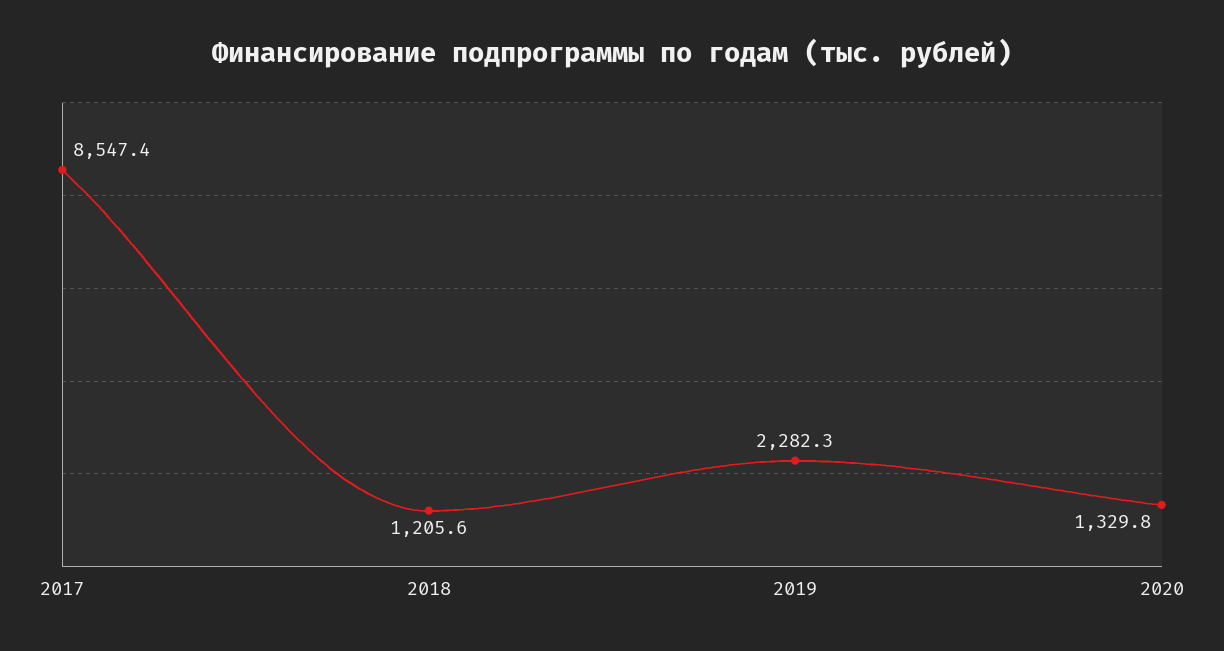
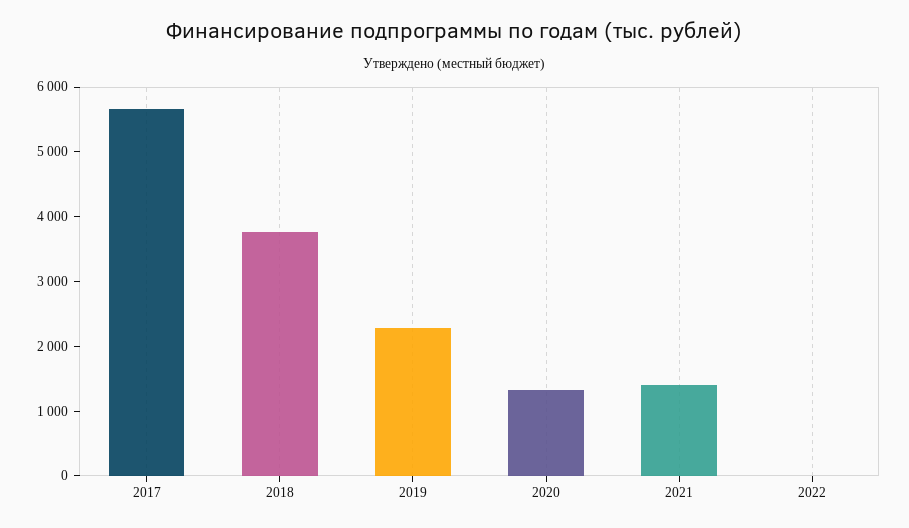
2017: 8547.4 -> 5600
2018: 1205.6 -> 3800
2021: none -> 1400
2022: none -> 0

